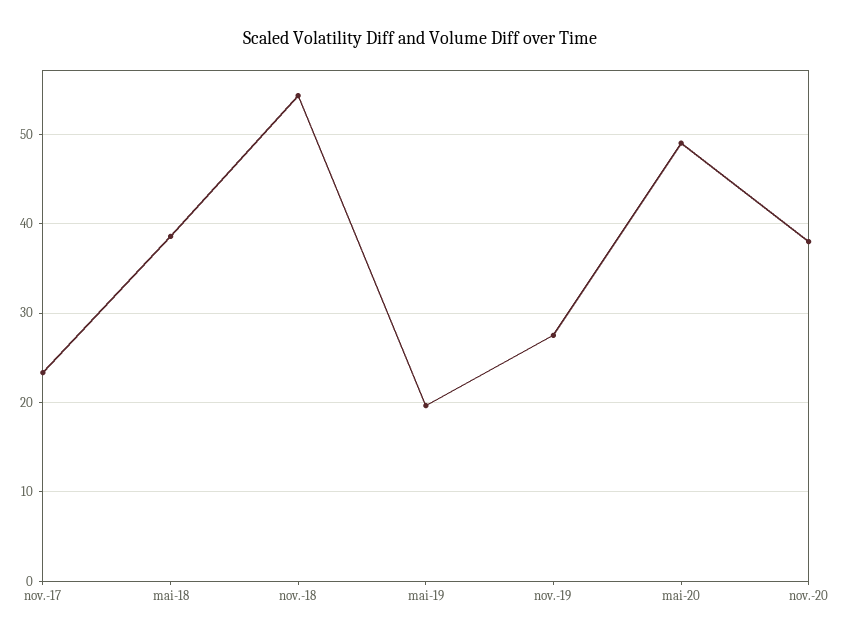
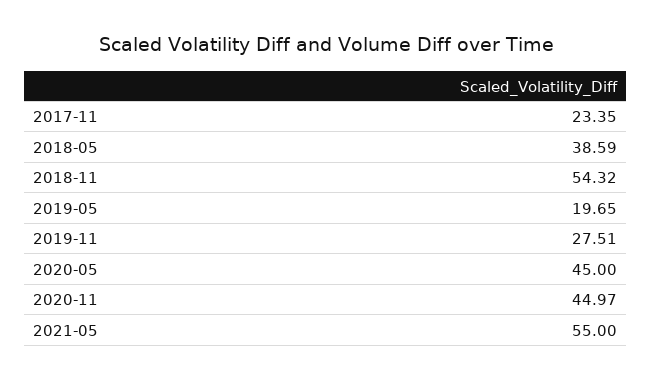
mai-20: 49 -> 45
nov.-20: 38 -> 44.97
2021-05: none -> 55

